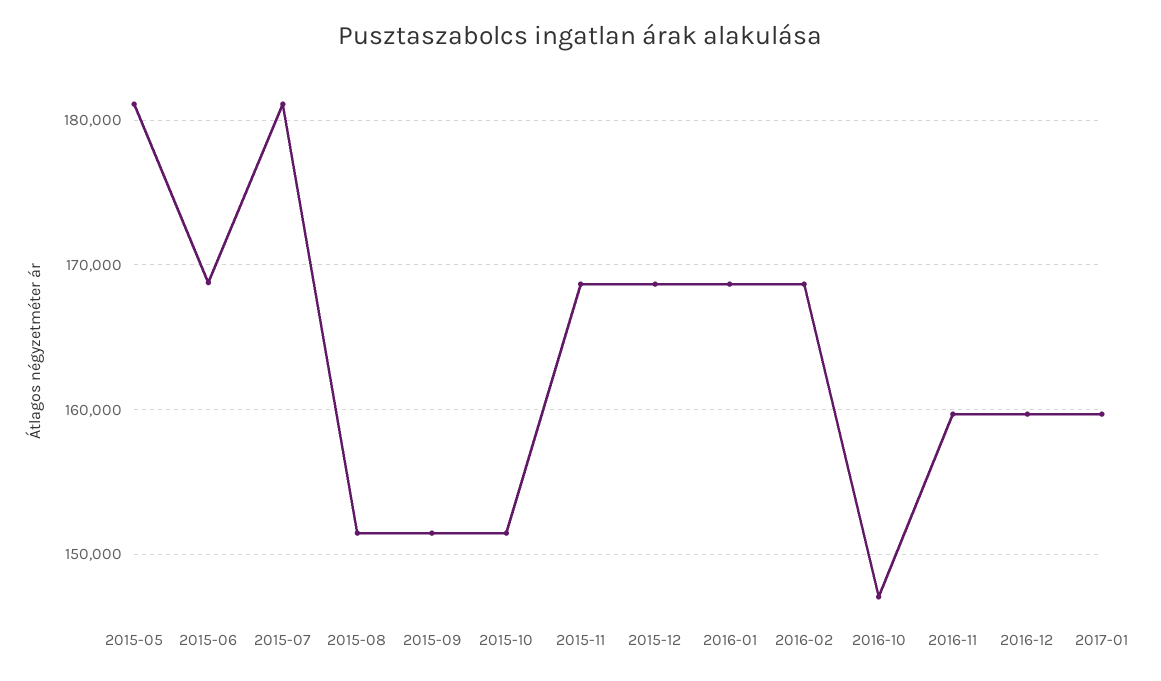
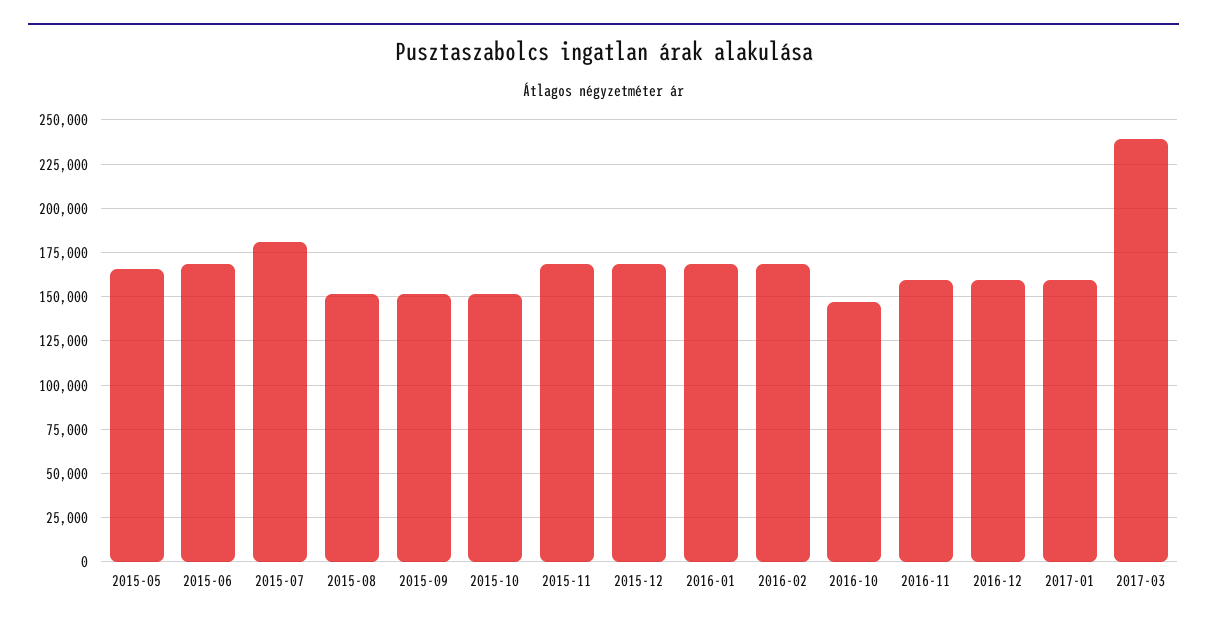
2015-05: 181000 -> 165000
2017-03: none -> 240000

